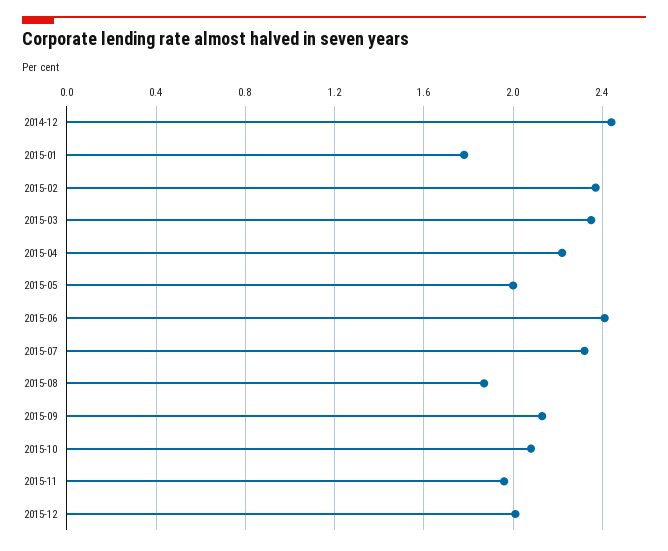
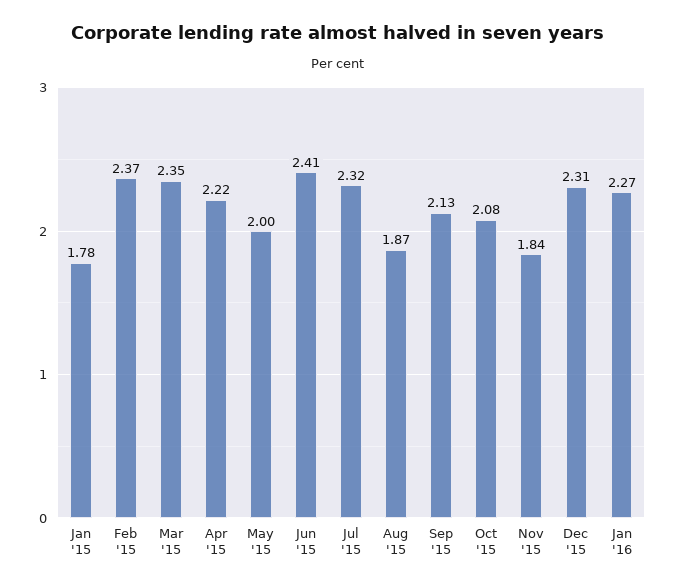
2014-12: 2.45 -> none
2015-11: 1.95 -> 1.84
2015-12: 2 -> 2.31
Jan '16: none -> 2.27

